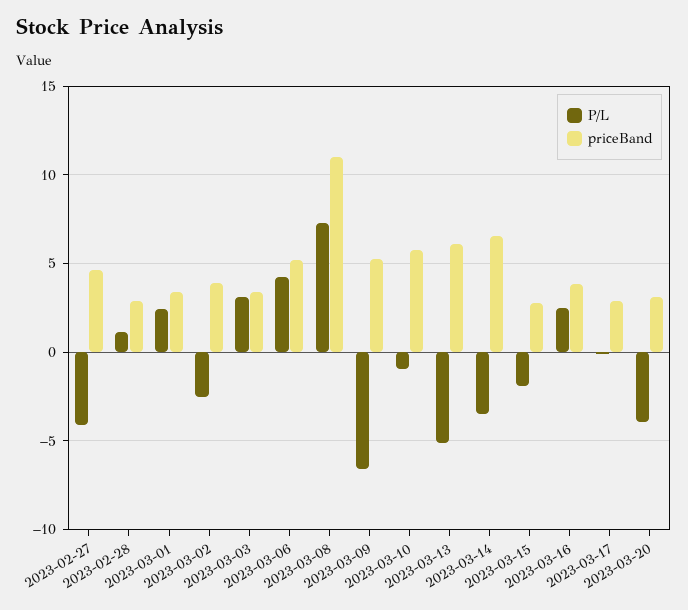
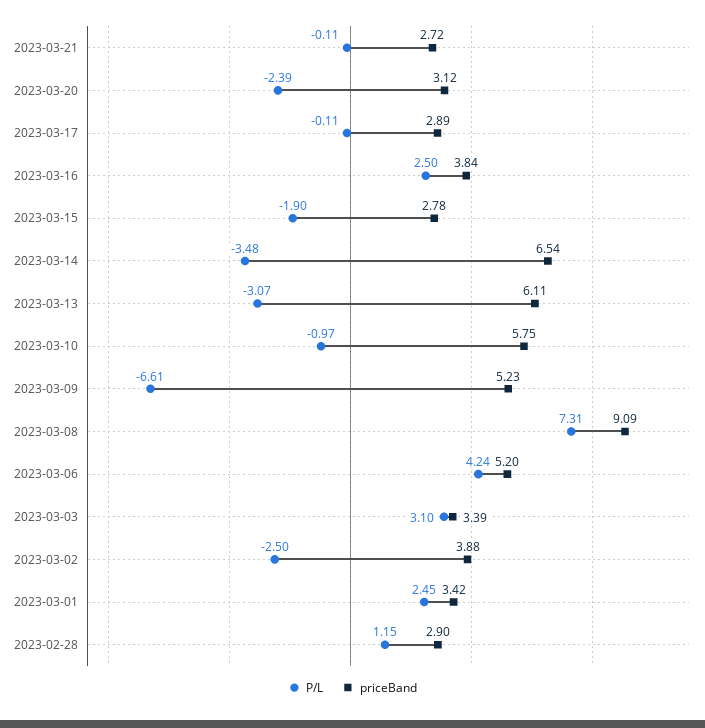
P/L, 2023-02-27: -4 -> none
priceBand, 2023-02-27: 4.5 -> none
priceBand, 2023-03-08: 11 -> 9.09
P/L, 2023-03-13: -5 -> -3.07
P/L, 2023-03-20: -4 -> -2.39
P/L, 2023-03-21: none -> -0.11
priceBand, 2023-03-21: none -> 2.72

